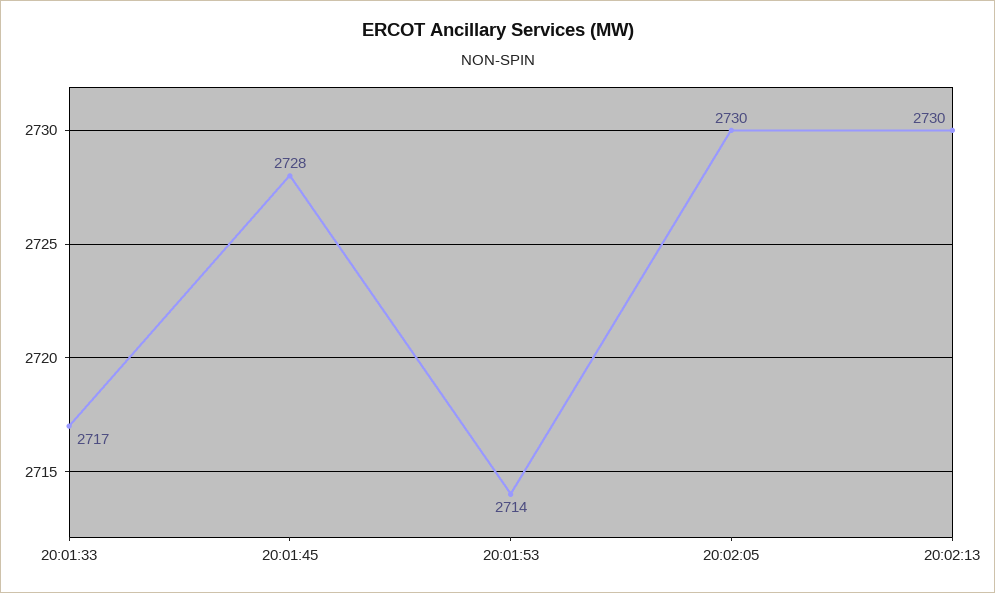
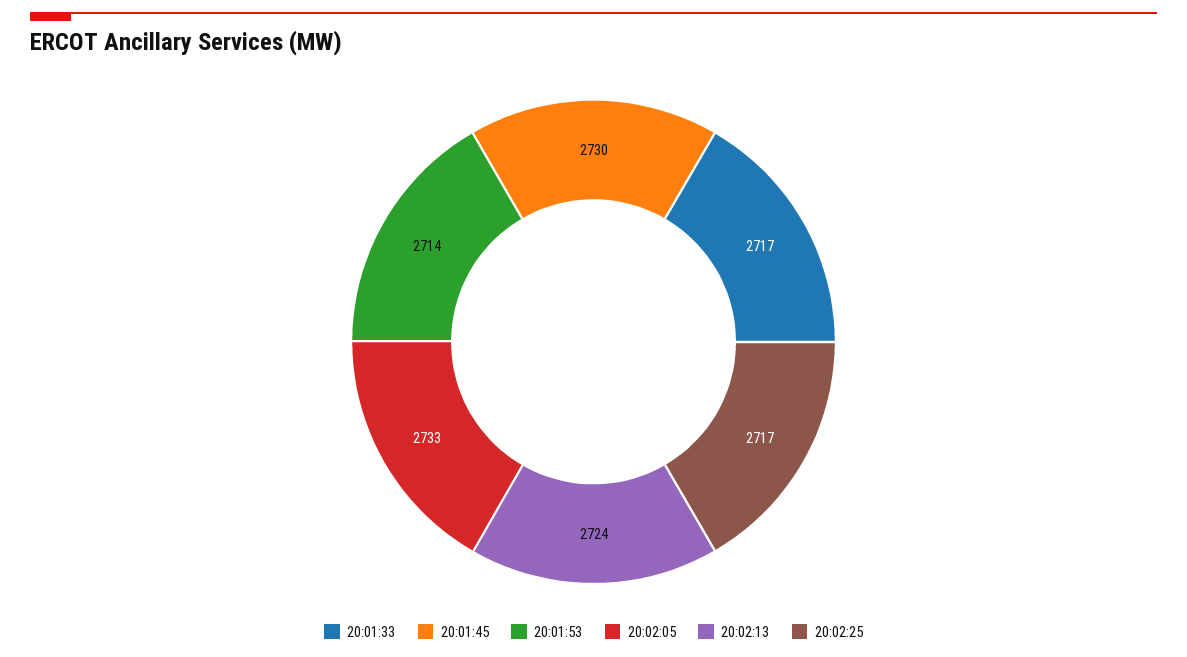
20:01:45: 2728 -> 2730
20:02:05: 2730 -> 2733
20:02:13: 2730 -> 2724
20:02:25: none -> 2717

